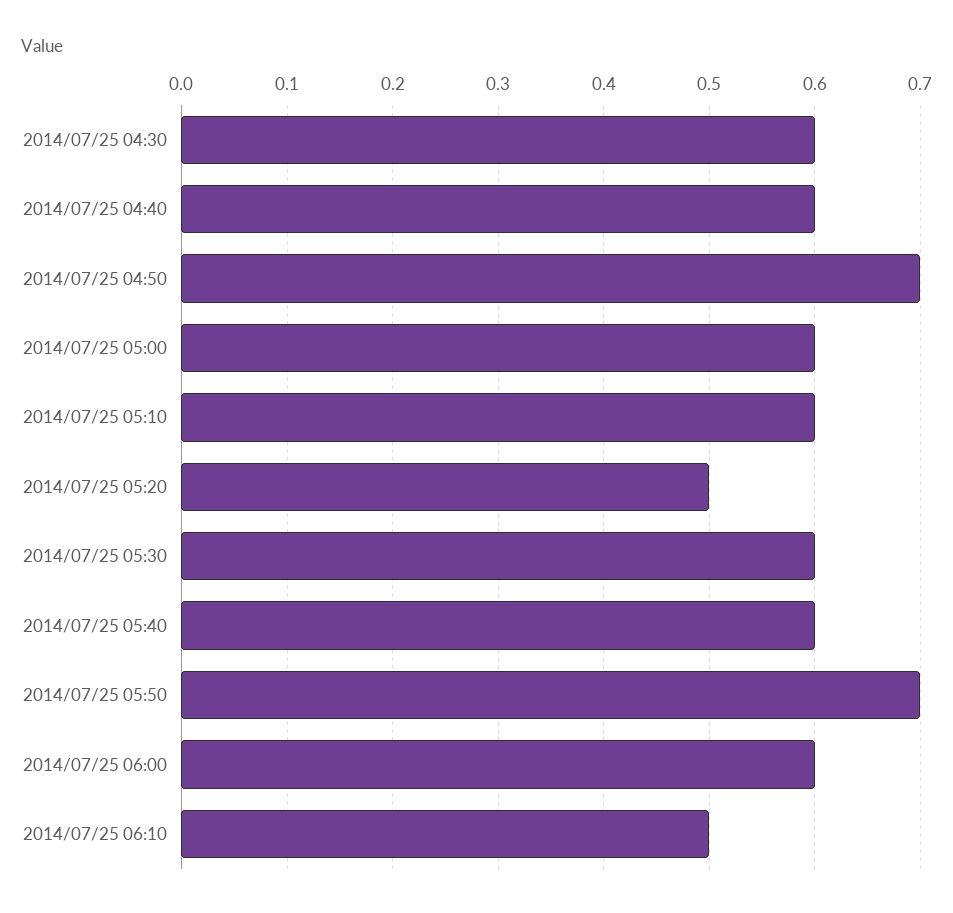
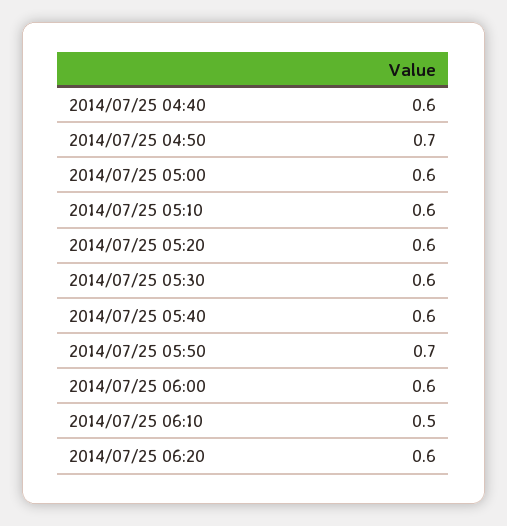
2014/07/25 04:30: 0.6 -> none
2014/07/25 05:20: 0.5 -> 0.6
2014/07/25 06:20: none -> 0.6

